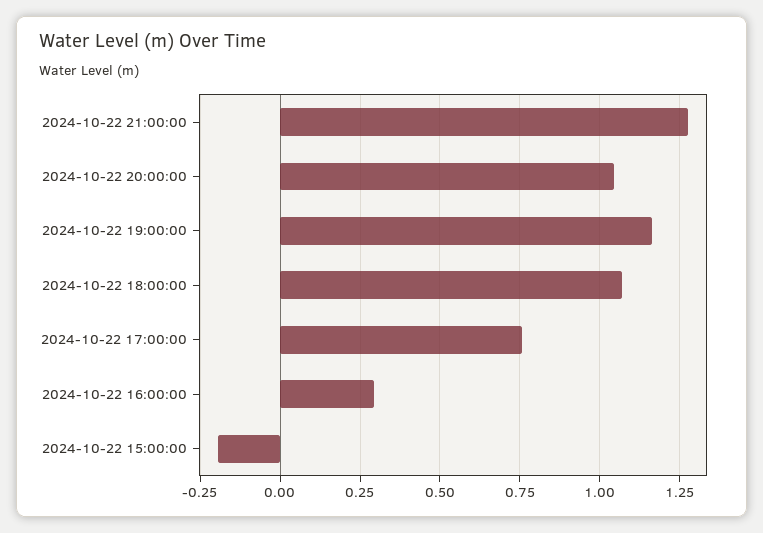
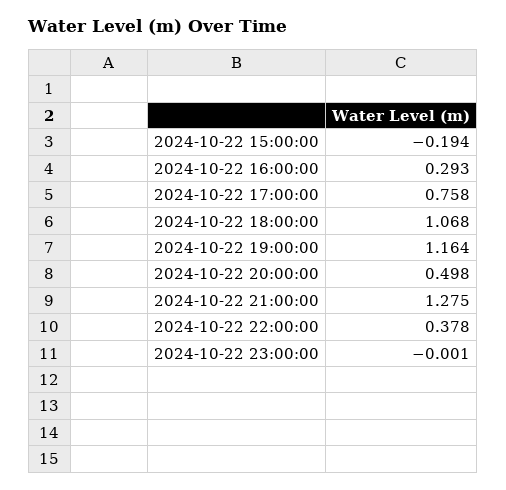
2024-10-22 20:00:00: 1.05 -> 0.498
2024-10-22 22:00:00: none -> 0.378
2024-10-22 23:00:00: none -> -0.001

